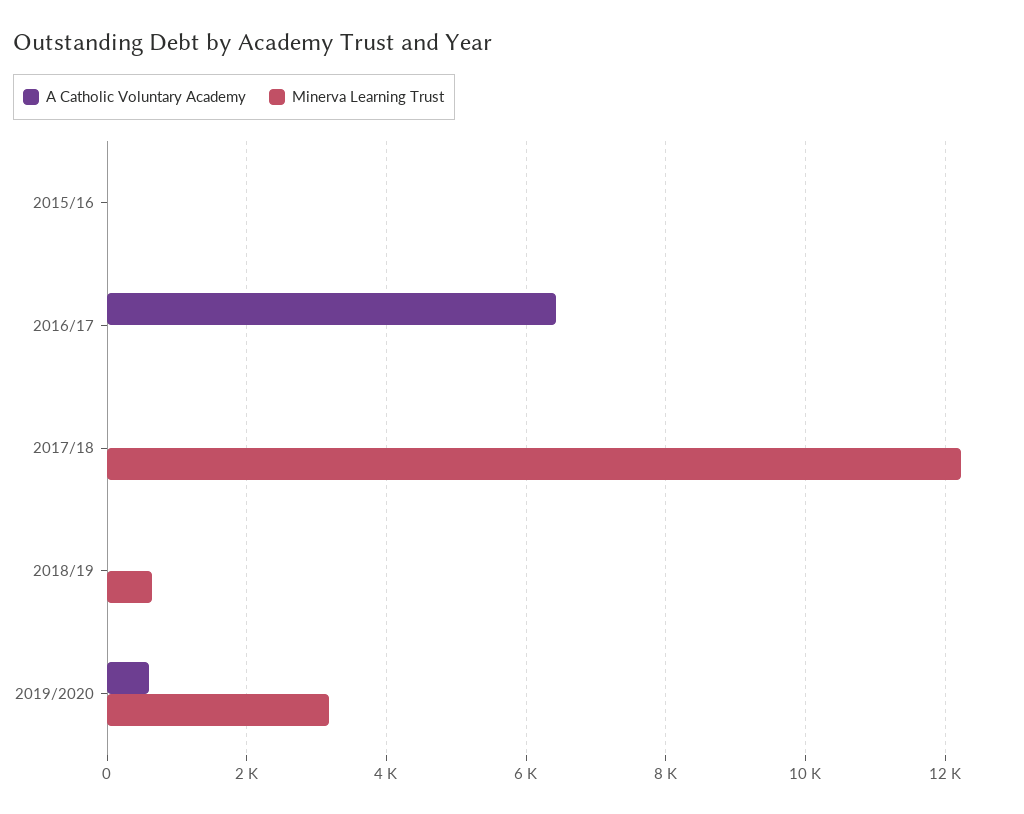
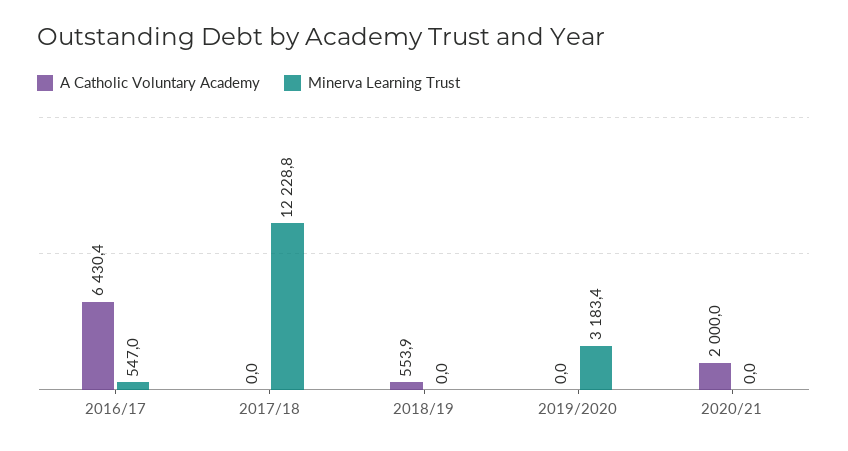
A Catholic Voluntary Academy, 2015/16: 0 -> none
Minerva Learning Trust, 2015/16: 0 -> none
Minerva Learning Trust, 2016/17: 0 -> 547
A Catholic Voluntary Academy, 2018/19: 0 -> 553.9
Minerva Learning Trust, 2018/19: 600 -> 0
A Catholic Voluntary Academy, 2019/2020: 600 -> 0
A Catholic Voluntary Academy, 2020/21: none -> 2000
Minerva Learning Trust, 2020/21: none -> 0

